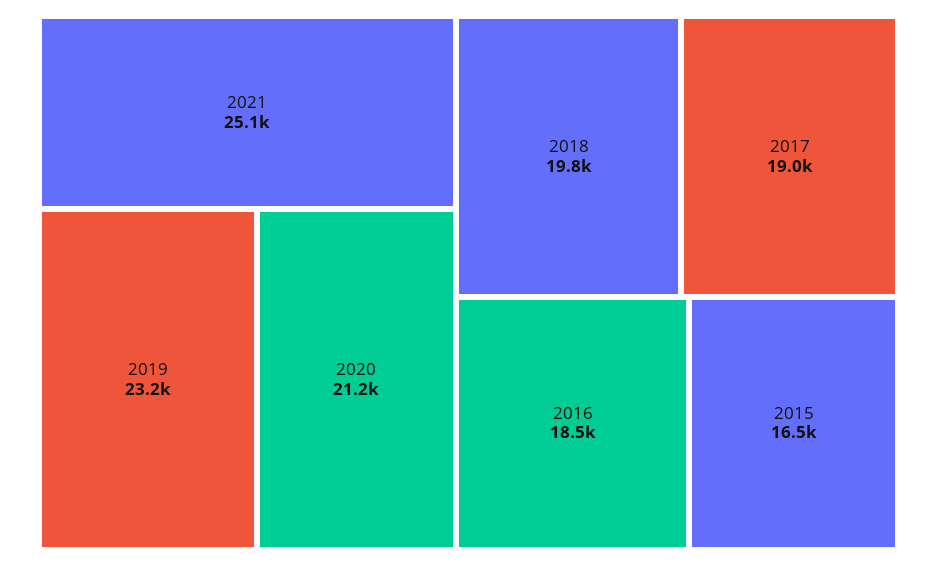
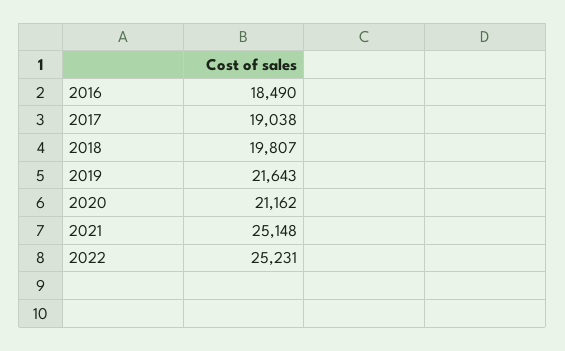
2019: 23200 -> 21643
2015: 16500 -> none
2022: none -> 25231

